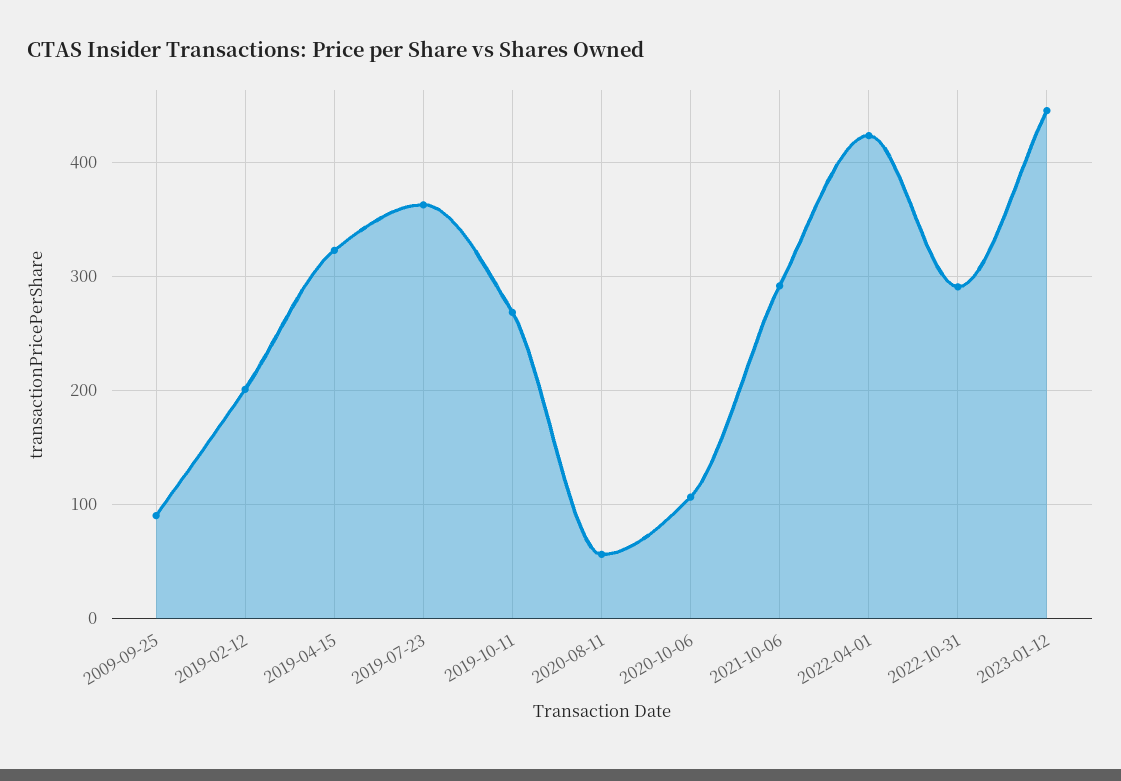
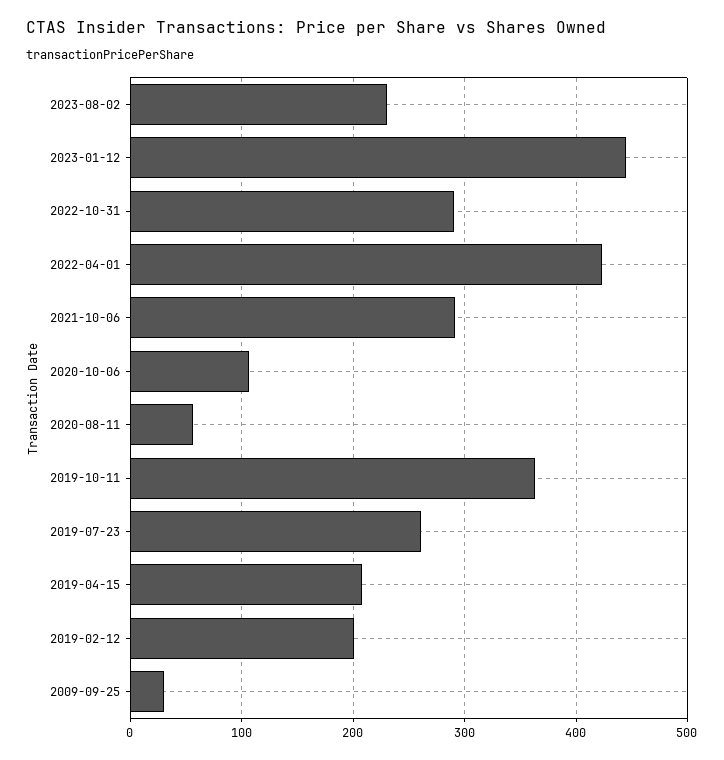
2009-09-25: 90 -> 30
2019-04-15: 320 -> 210
2019-07-23: 360 -> 260
2019-10-11: 270 -> 360
2023-08-02: none -> 230

